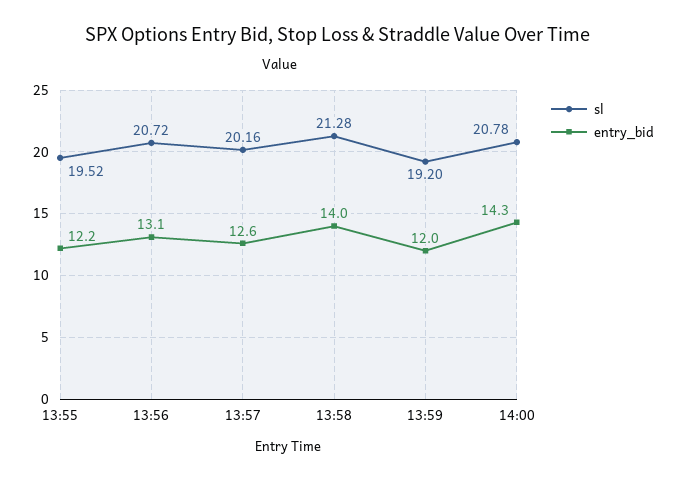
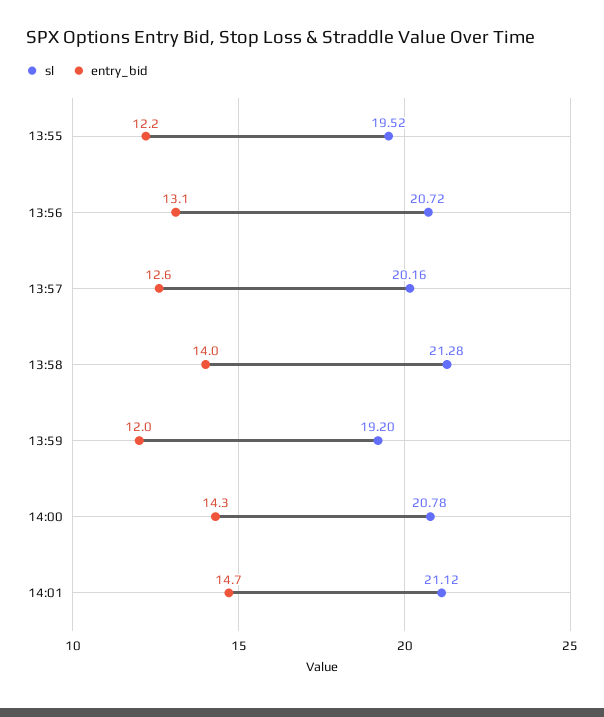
sl, 14:01: none -> 21.12
entry_bid, 14:01: none -> 14.7

